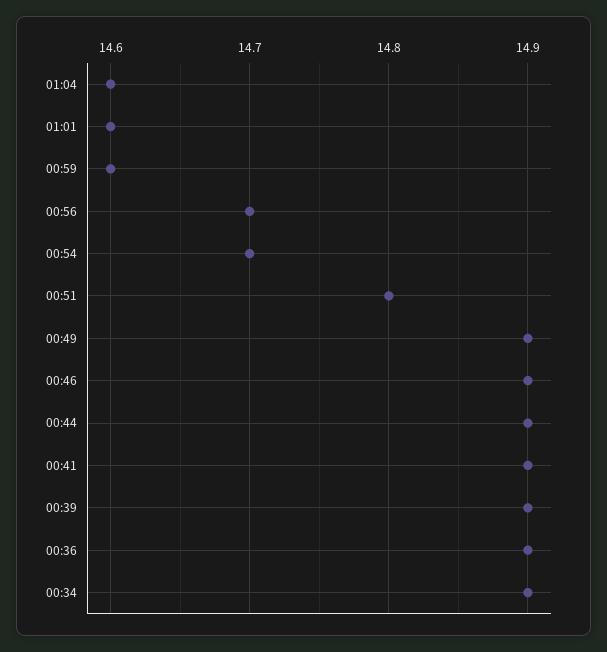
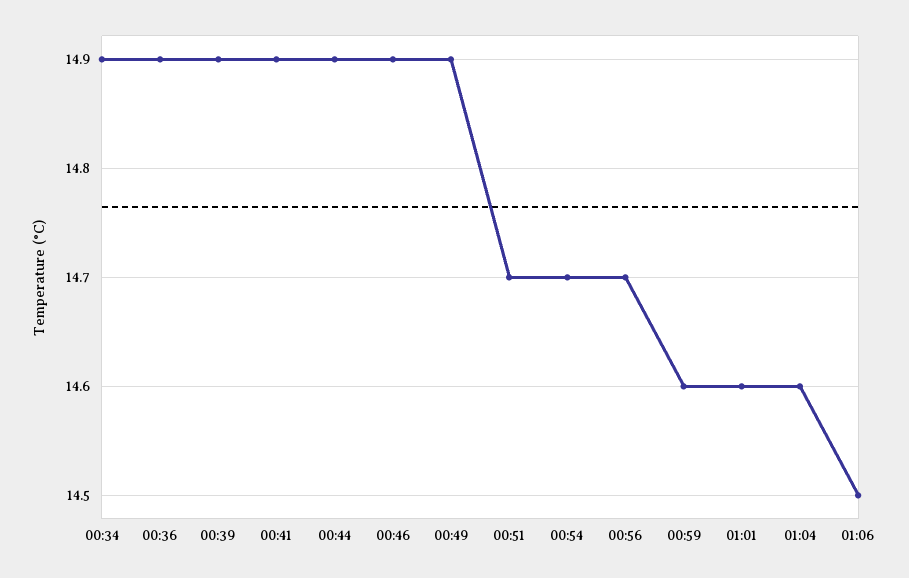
00:51: 14.8 -> 14.7
01:06: none -> 14.5

